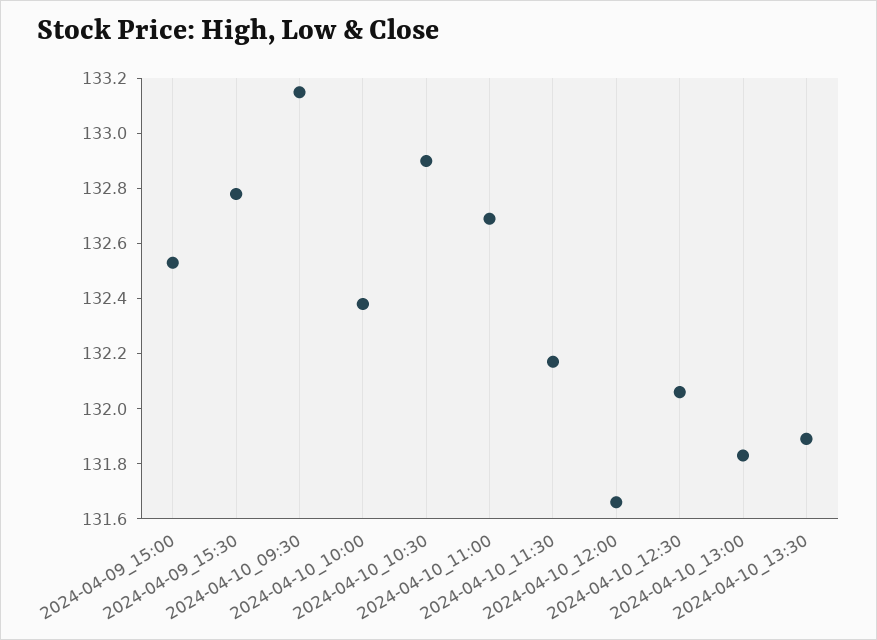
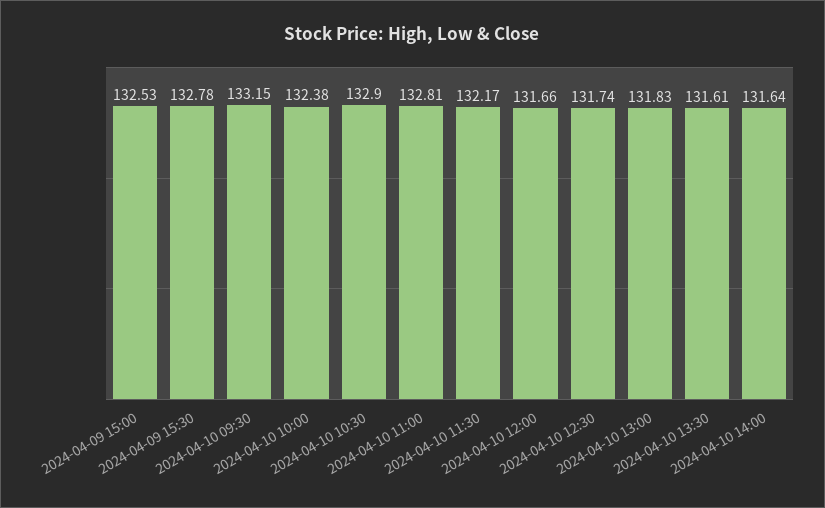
2024-04-10_11:00: 132.7 -> 132.81
2024-04-10_12:30: 132.05 -> 131.74
2024-04-10_13:30: 131.9 -> 131.61
2024-04-10 14:00: none -> 131.64

